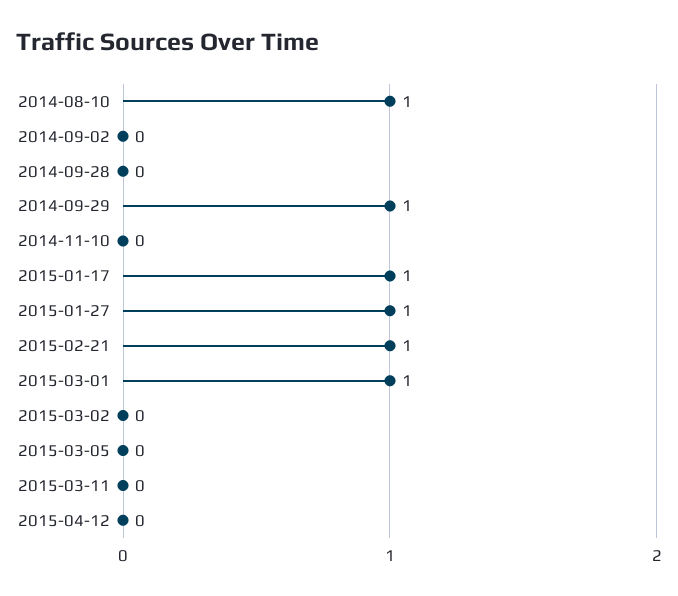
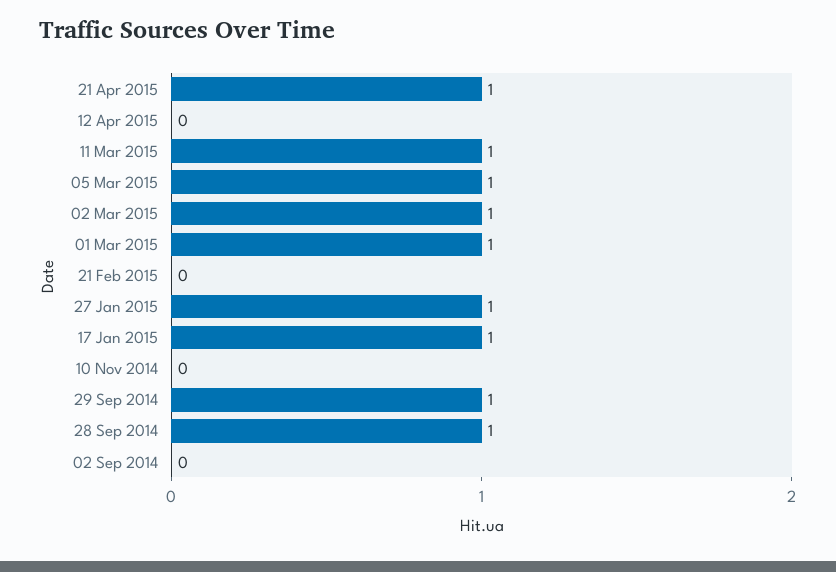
2014-08-10: 1 -> none
2014-09-28: 0 -> 1
2015-02-21: 1 -> 0
2015-03-02: 0 -> 1
2015-03-05: 0 -> 1
2015-03-11: 0 -> 1
21 Apr 2015: none -> 1

